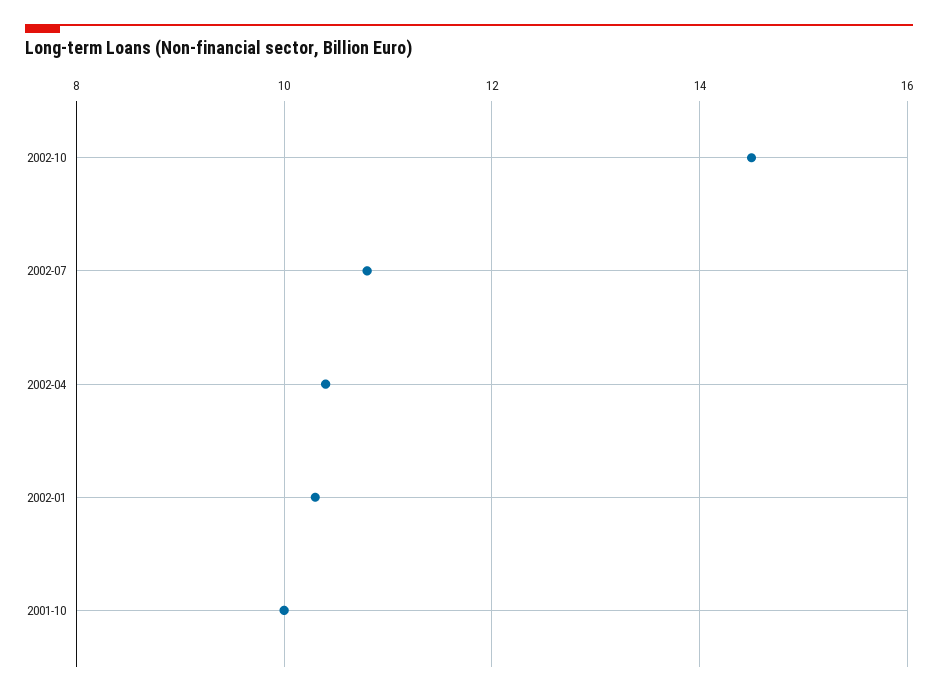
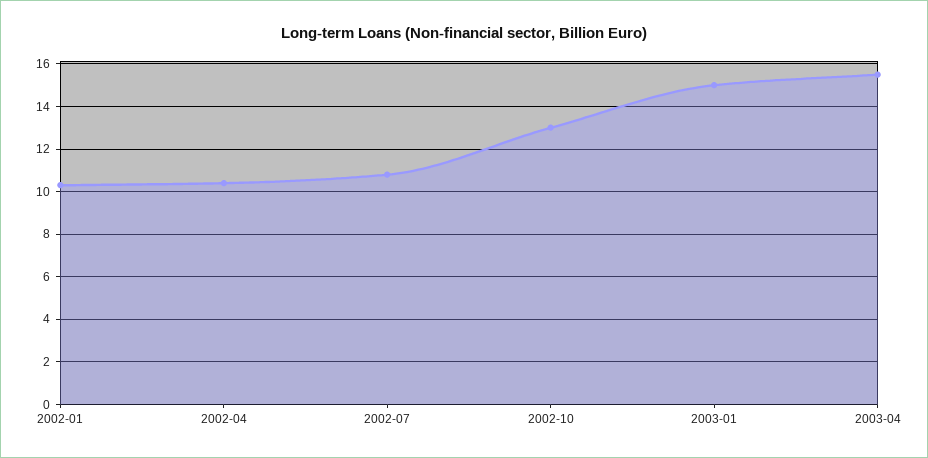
2002-10: 14.5 -> 13
2001-10: 10 -> none
2003-01: none -> 15
2003-04: none -> 15.5

